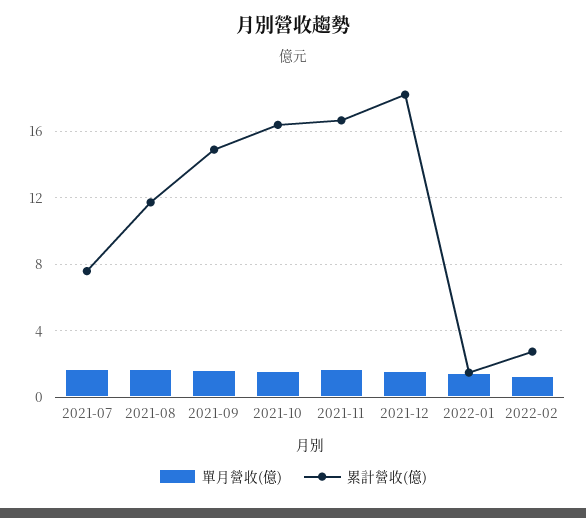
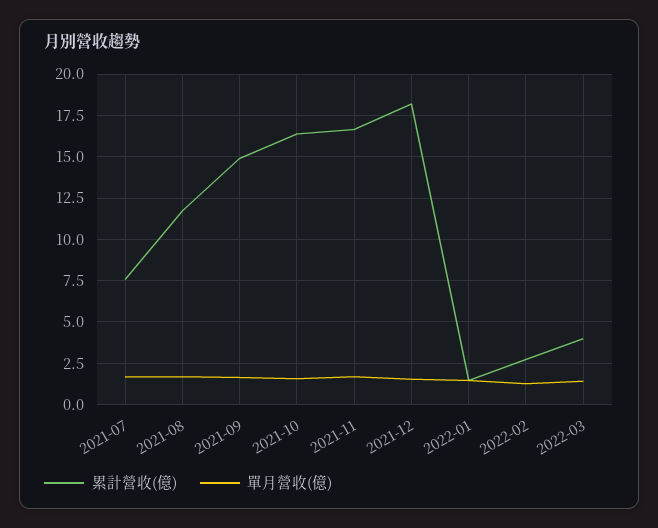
累計營收(億), 2022-03: none -> 4
單月營收(億), 2022-03: none -> 1.5

